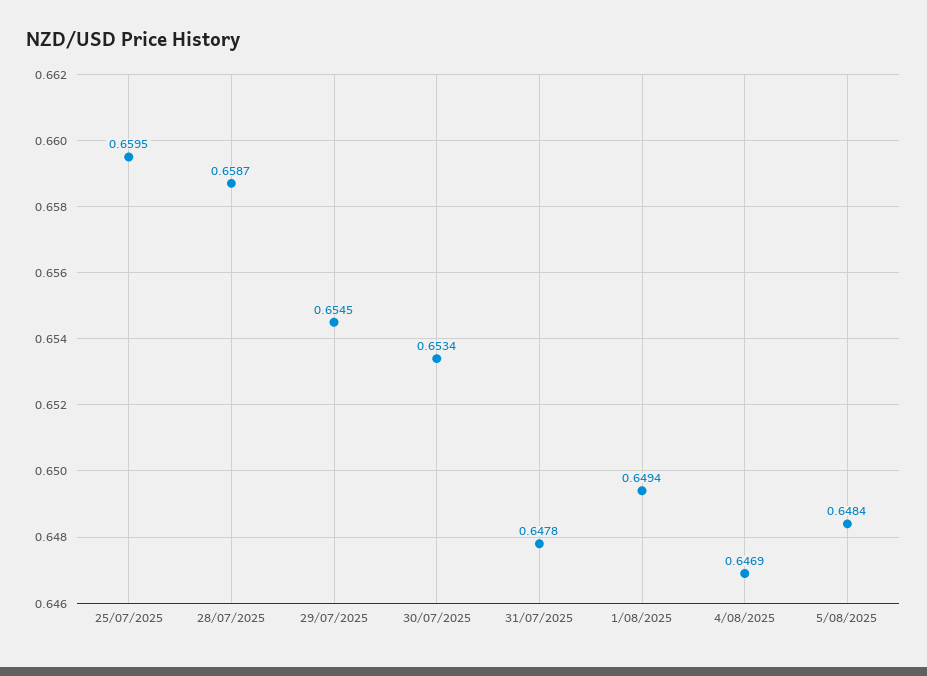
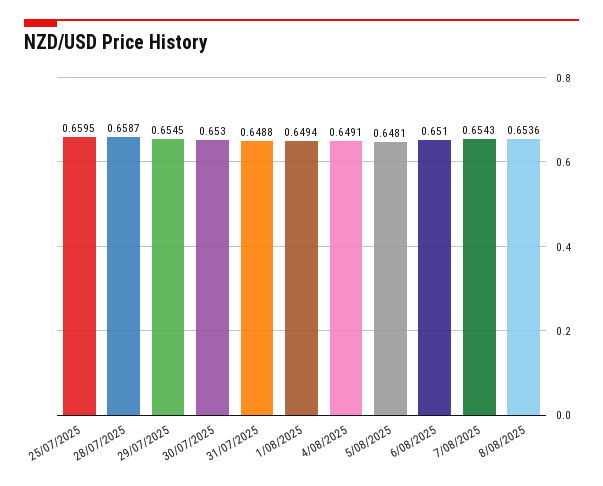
30/07/2025: 0.6534 -> 0.653
31/07/2025: 0.6478 -> 0.6488
4/08/2025: 0.6469 -> 0.6491
5/08/2025: 0.6484 -> 0.6481
6/08/2025: none -> 0.651
7/08/2025: none -> 0.6543
8/08/2025: none -> 0.6536

